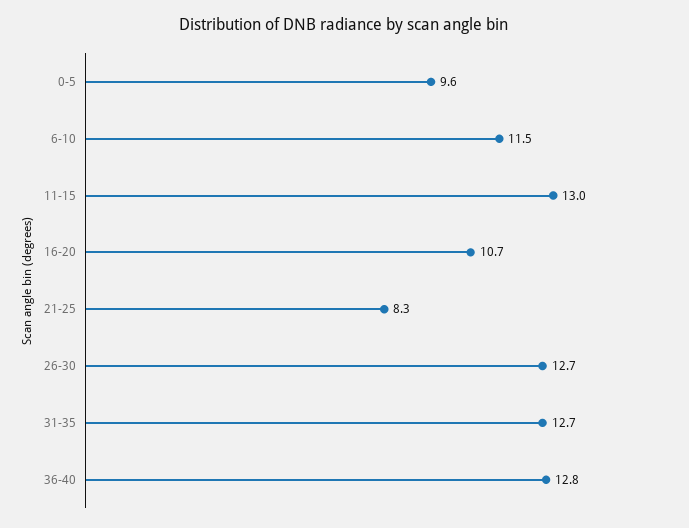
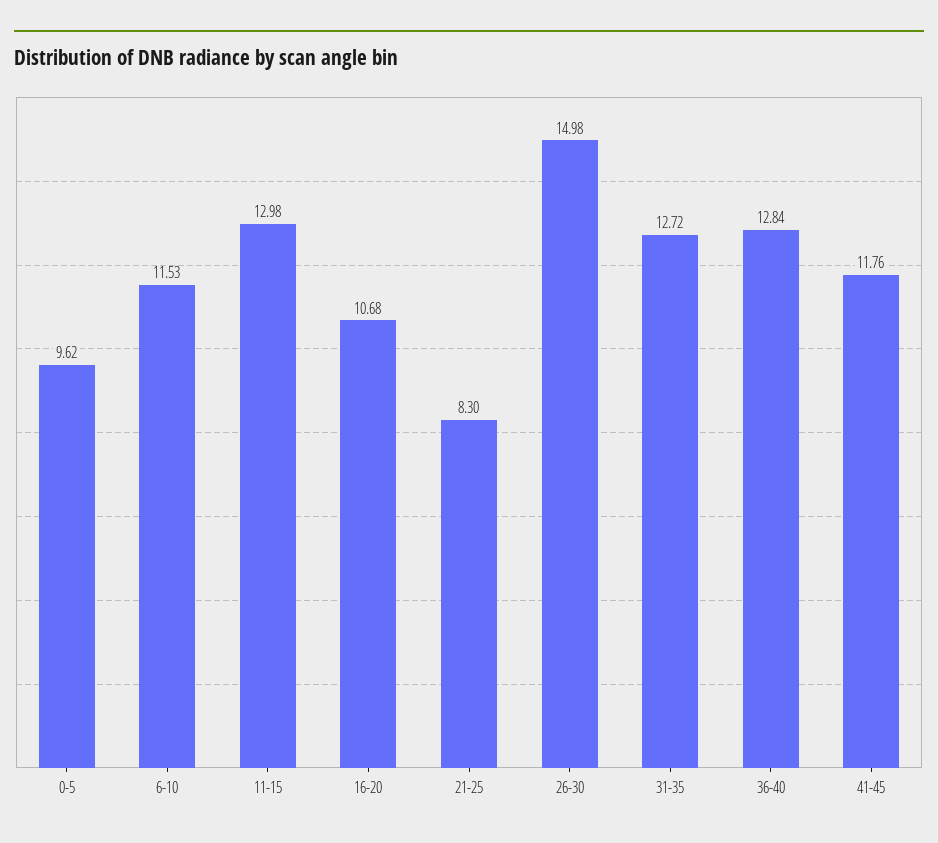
26-30: 12.7 -> 14.98
41-45: none -> 11.76

